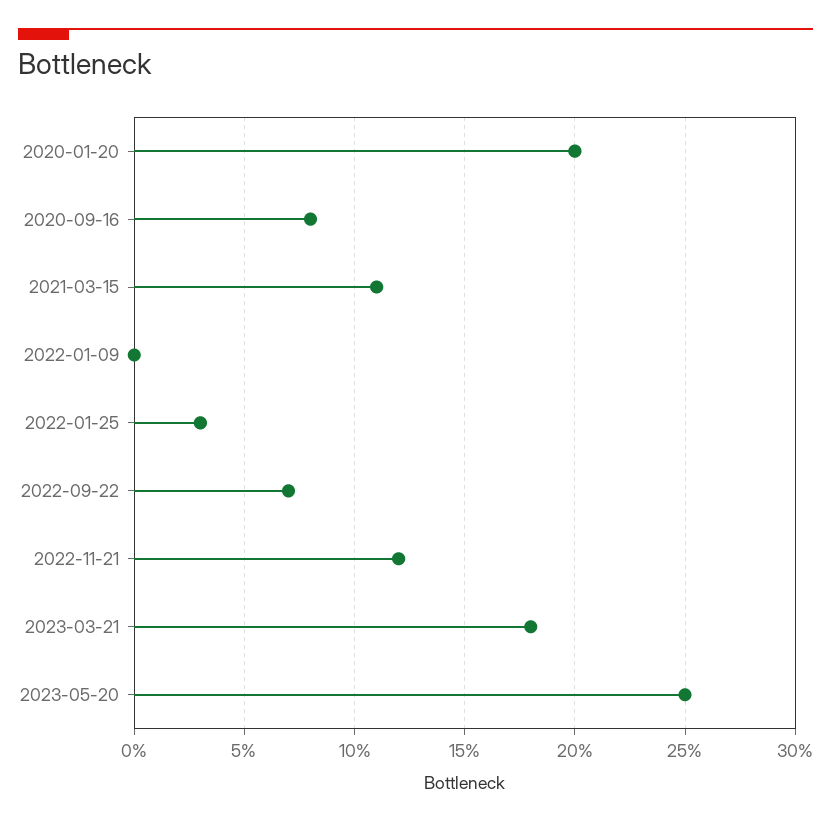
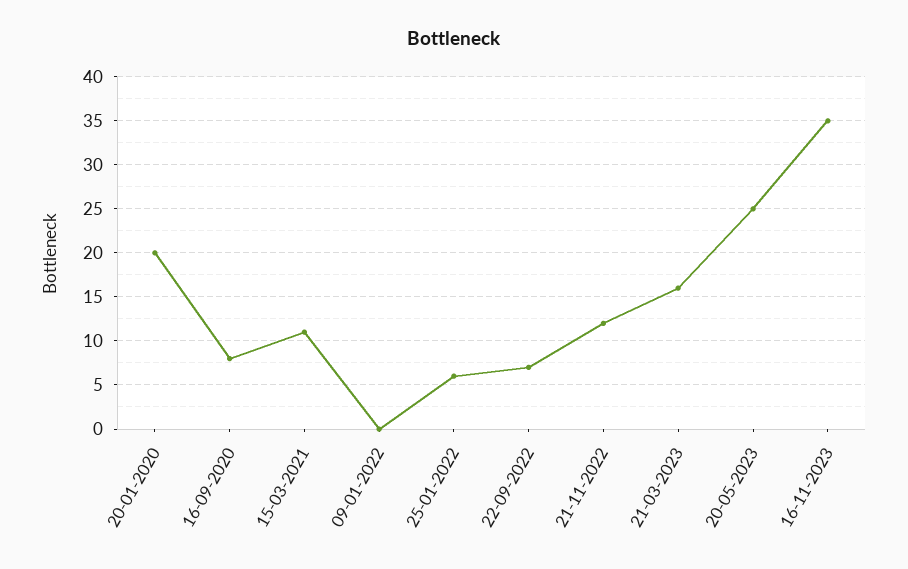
2022-01-25: 3 -> 6
2023-03-21: 18 -> 16
16-11-2023: none -> 35

